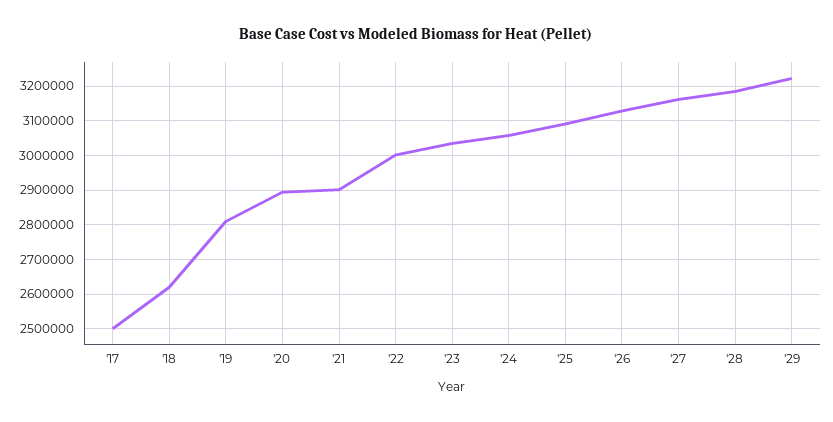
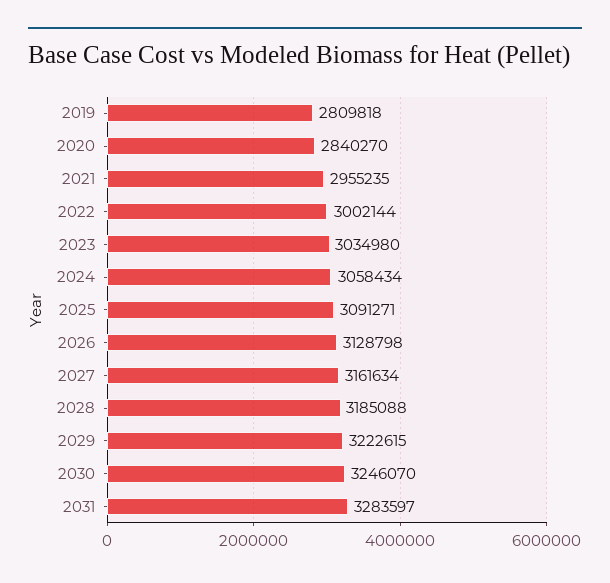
'17: 2500000 -> none
'18: 2620000 -> none
'20: 2900000 -> 2840270
'21: 2900000 -> 2955235
2030: none -> 3246070
2031: none -> 3283597

